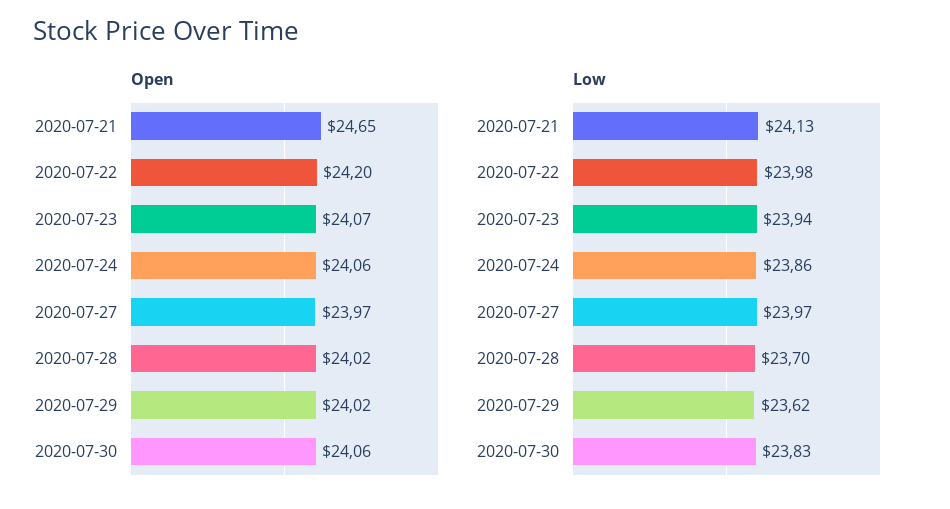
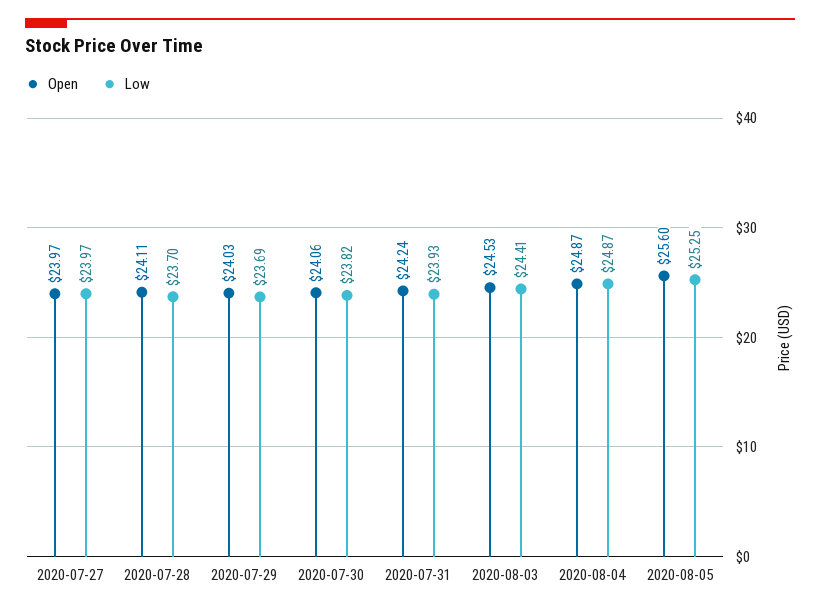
Open, 2020-07-21: 24.65 -> none
Open, 2020-07-22: 24.2 -> none
Open, 2020-07-23: 24.07 -> none
Open, 2020-07-24: 24.06 -> none
Open, 2020-07-28: 24.02 -> 24.11
Open, 2020-07-29: 24.02 -> 24.03
Low, 2020-07-21: 24.13 -> none
Low, 2020-07-22: 23.98 -> none
Low, 2020-07-23: 23.94 -> none
Low, 2020-07-24: 23.86 -> none
Low, 2020-07-29: 23.62 -> 23.69
Low, 2020-07-30: 23.83 -> 23.82
Open, 2020-07-31: none -> 24.24
Low, 2020-07-31: none -> 23.93
Open, 2020-08-03: none -> 24.53
Low, 2020-08-03: none -> 24.41
Open, 2020-08-04: none -> 24.87
Low, 2020-08-04: none -> 24.87
Open, 2020-08-05: none -> 25.6
Low, 2020-08-05: none -> 25.25

